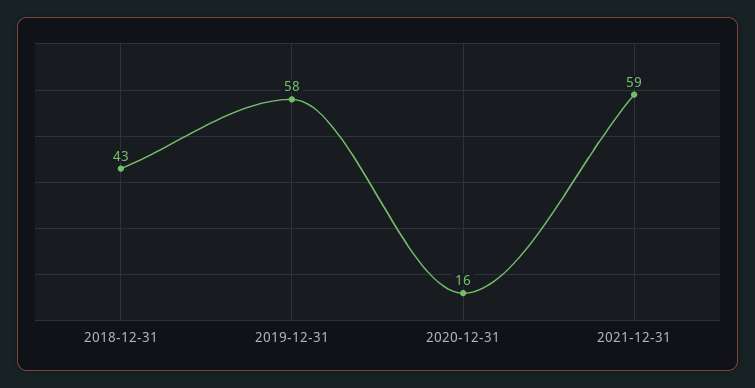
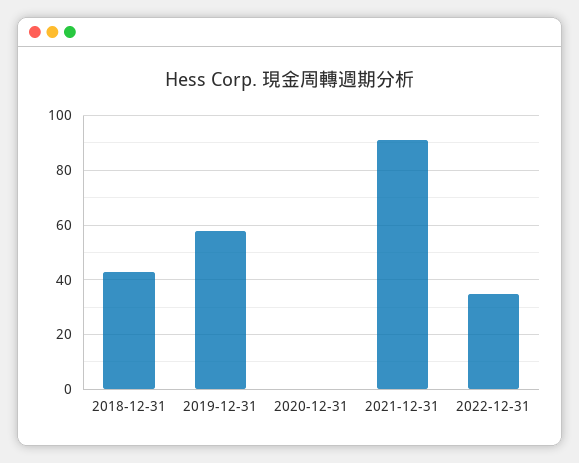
2020-12-31: 16 -> 0
2021-12-31: 59 -> 90
2022-12-31: none -> 35

